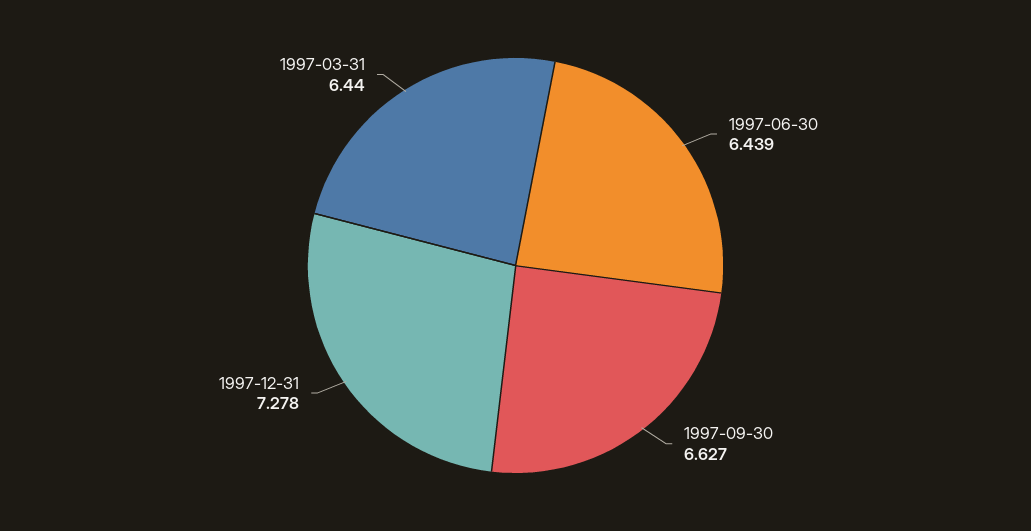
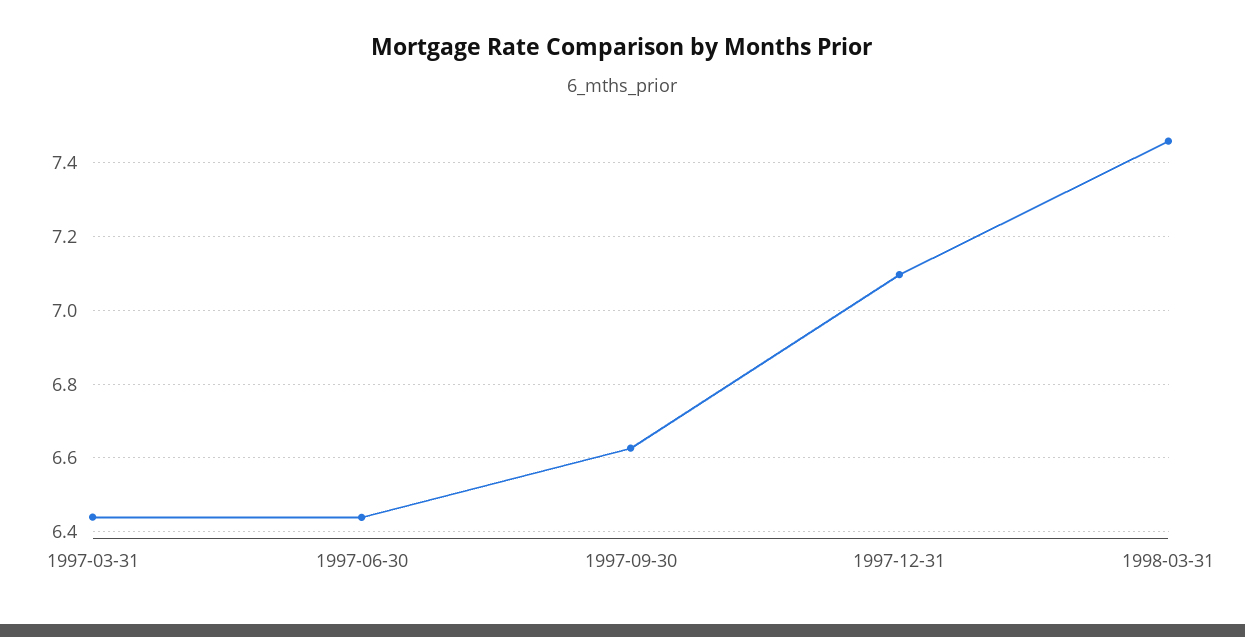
1997-12-31: 7.278 -> 7.1
1998-03-31: none -> 7.46

